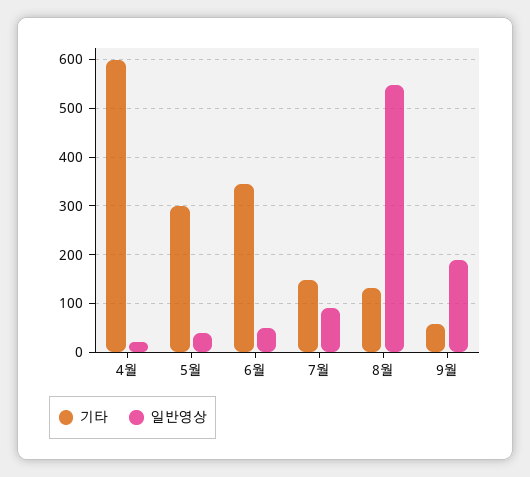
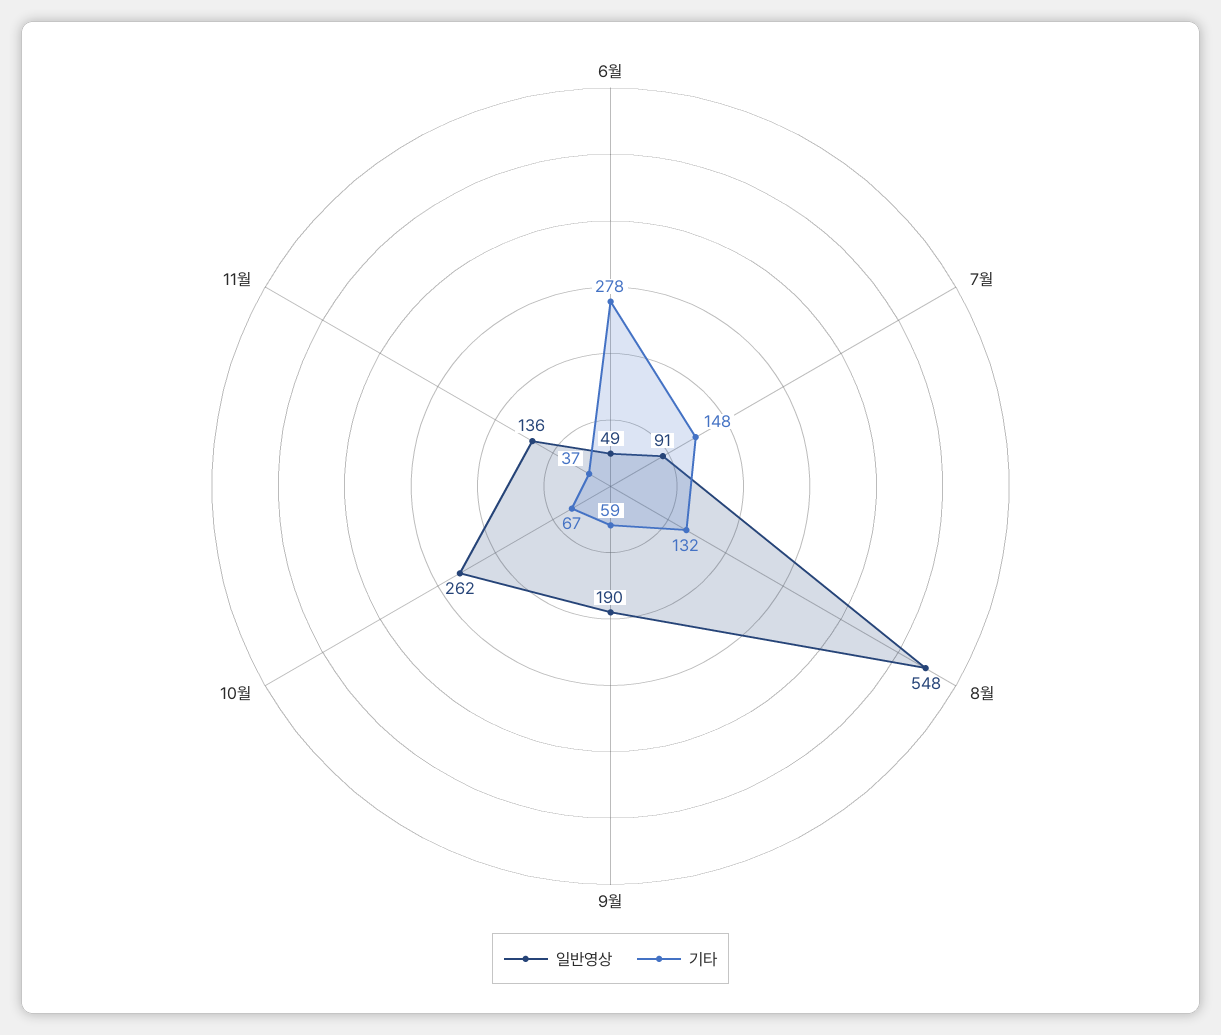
기타, 4월: 600 -> none
일반영상, 4월: 20 -> none
기타, 5월: 300 -> none
일반영상, 5월: 40 -> none
기타, 6월: 340 -> 278
일반영상, 10월: none -> 262
기타, 10월: none -> 67
일반영상, 11월: none -> 136
기타, 11월: none -> 37

